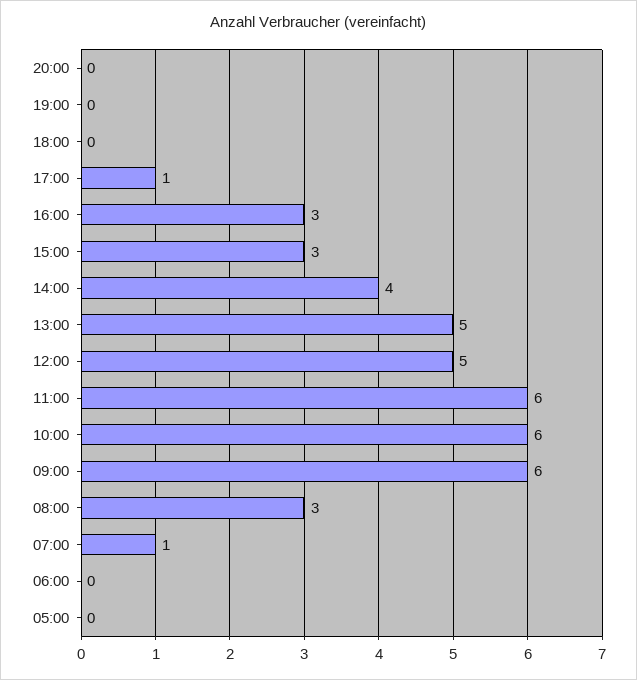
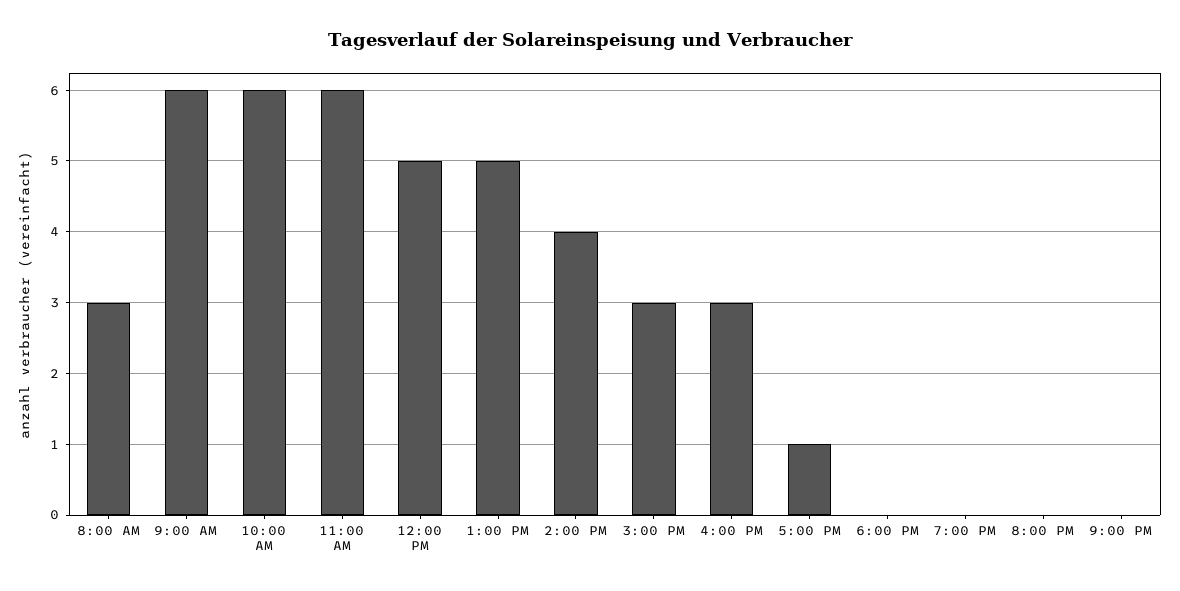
07:00: 1 -> none
06:00: 0 -> none
05:00: 0 -> none
9:00 PM: none -> 0

